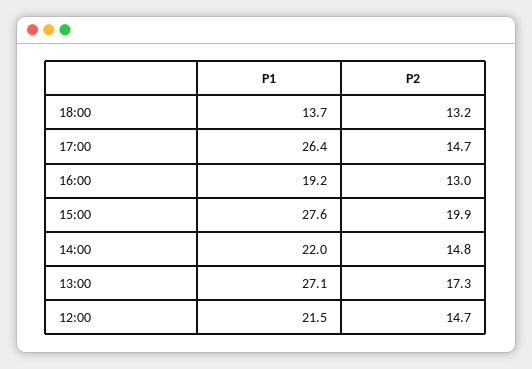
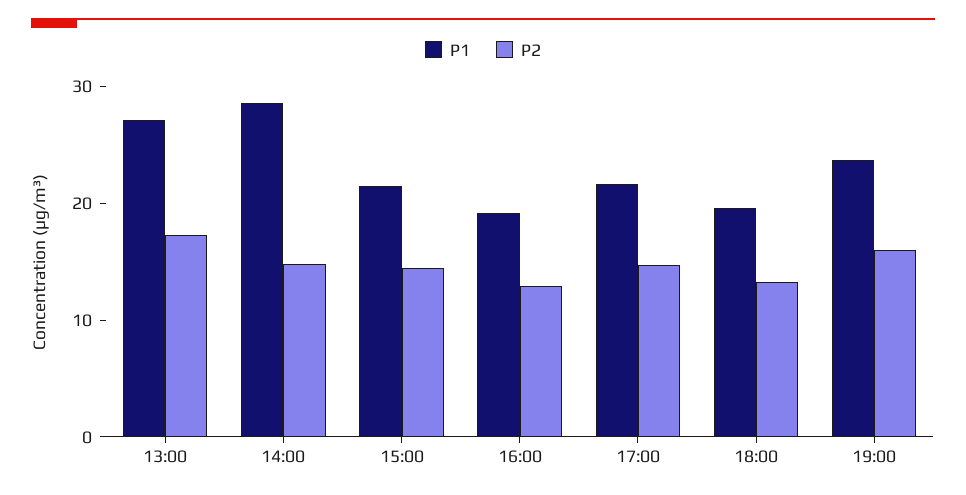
P1, 18:00: 13.7 -> 20
P1, 17:00: 26.4 -> 22
P1, 15:00: 27.6 -> 22
P2, 15:00: 19.9 -> 14
P1, 14:00: 22 -> 28
P1, 12:00: 21.5 -> none
P2, 12:00: 14.7 -> none
P1, 19:00: none -> 24
P2, 19:00: none -> 16

